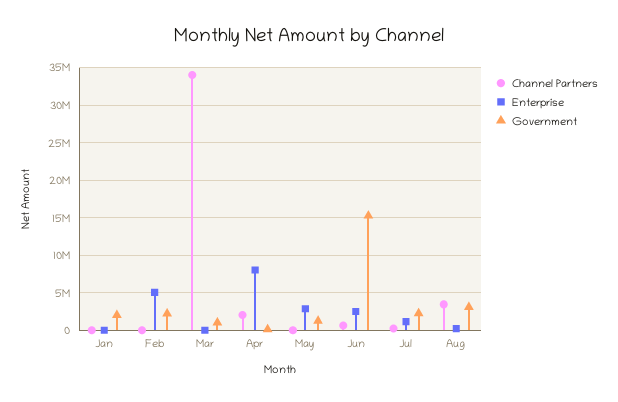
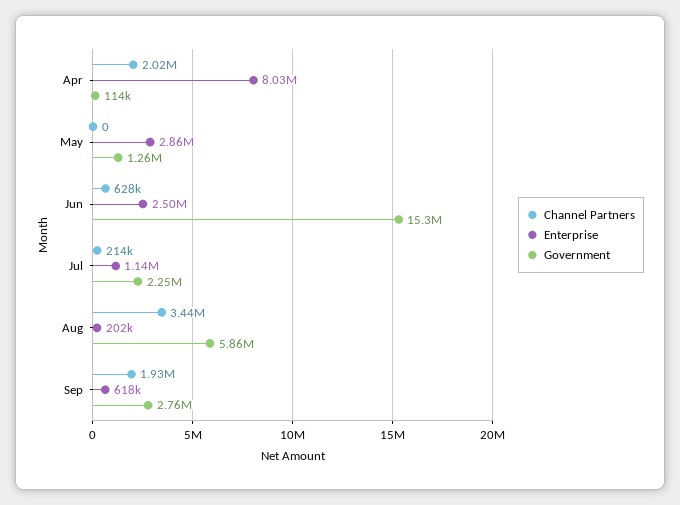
Channel Partners, Jan: 0 -> none
Enterprise, Jan: 0 -> none
Government, Jan: 2000000 -> none
Channel Partners, Feb: 0 -> none
Enterprise, Feb: 5000000 -> none
Government, Feb: 2000000 -> none
Channel Partners, Mar: 34000000 -> none
Enterprise, Mar: 0 -> none
Government, Mar: 1000000 -> none
Government, Aug: 3000000 -> 5860000
Channel Partners, Sep: none -> 1930000
Enterprise, Sep: none -> 618000
Government, Sep: none -> 2760000

